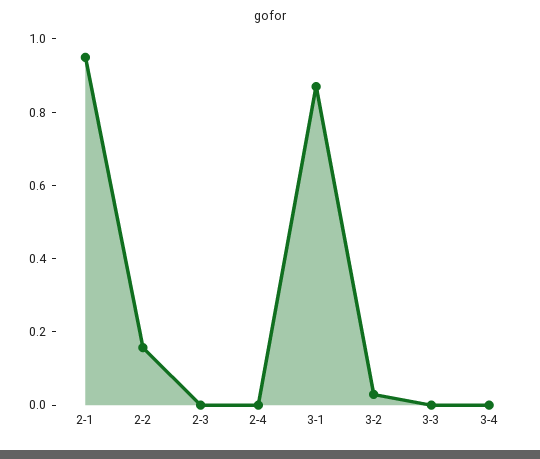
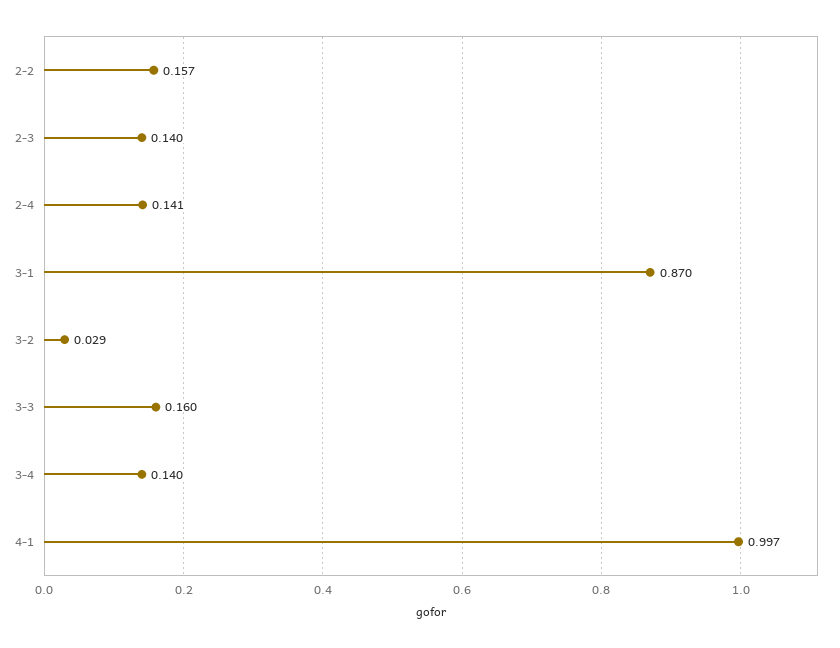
2-1: 0.95 -> none
2-3: 0 -> 0.14
2-4: 0 -> 0.141
3-3: 0 -> 0.16
3-4: 0 -> 0.14
4-1: none -> 0.997

